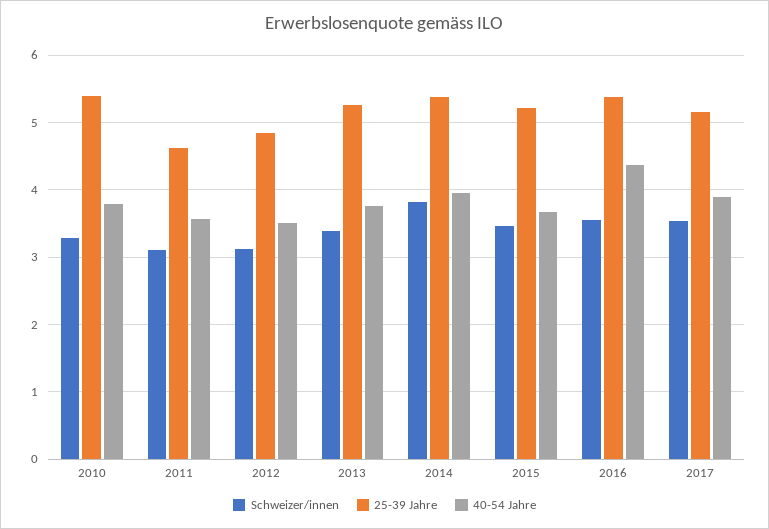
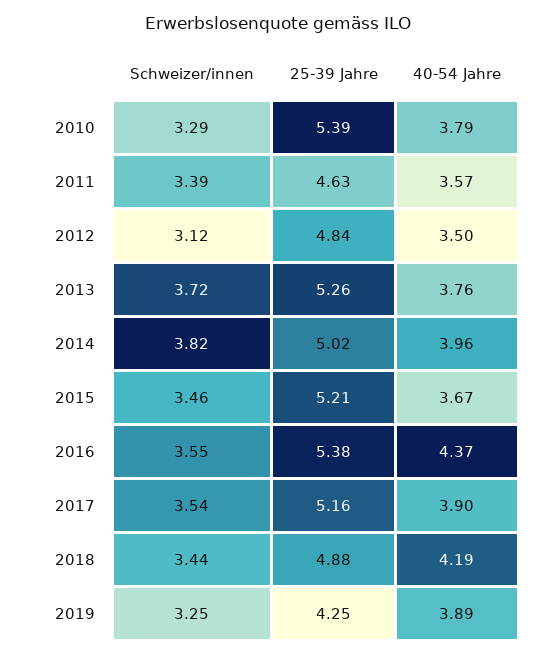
Schweizer/innen, 2011: 3.1 -> 3.39
Schweizer/innen, 2013: 3.4 -> 3.72
25-39 Jahre, 2014: 5.4 -> 5.02
Schweizer/innen, 2018: none -> 3.44
25-39 Jahre, 2018: none -> 4.88
40-54 Jahre, 2018: none -> 4.19
Schweizer/innen, 2019: none -> 3.25
25-39 Jahre, 2019: none -> 4.25
40-54 Jahre, 2019: none -> 3.89

